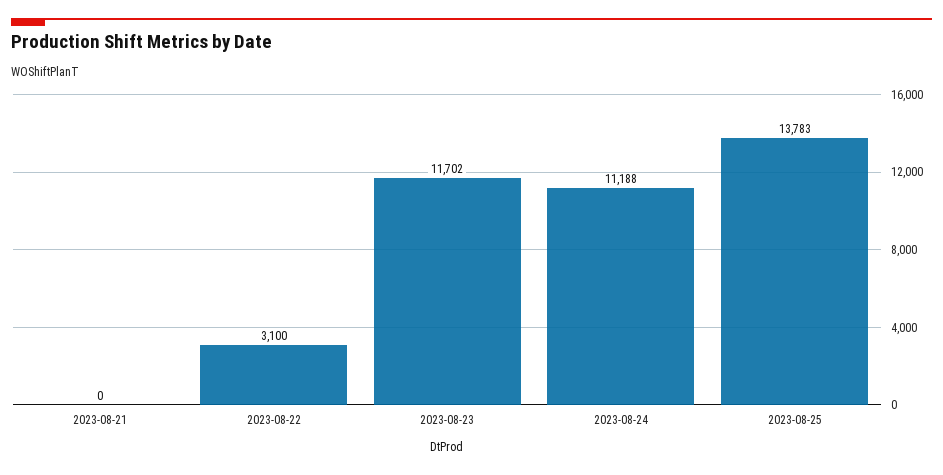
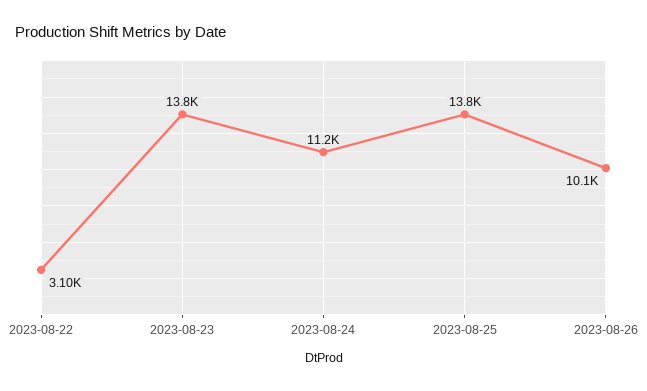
2023-08-21: 0 -> none
2023-08-23: 11702 -> 13800
2023-08-26: none -> 10100

